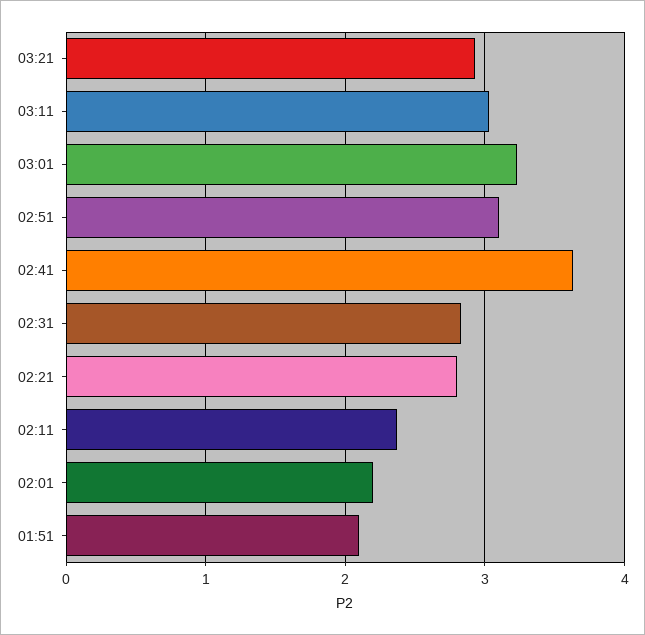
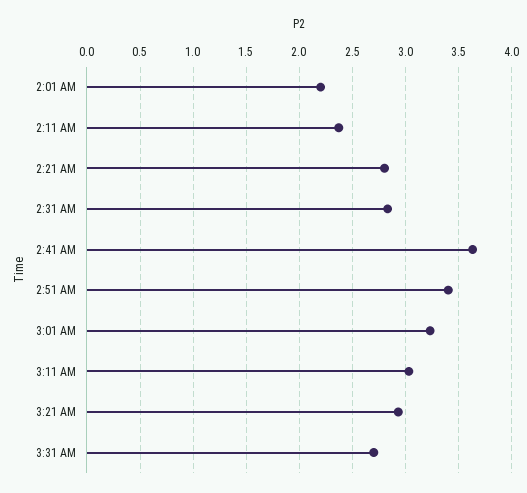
02:51: 3.1 -> 3.4
01:51: 2.1 -> none
3:31 AM: none -> 2.7

